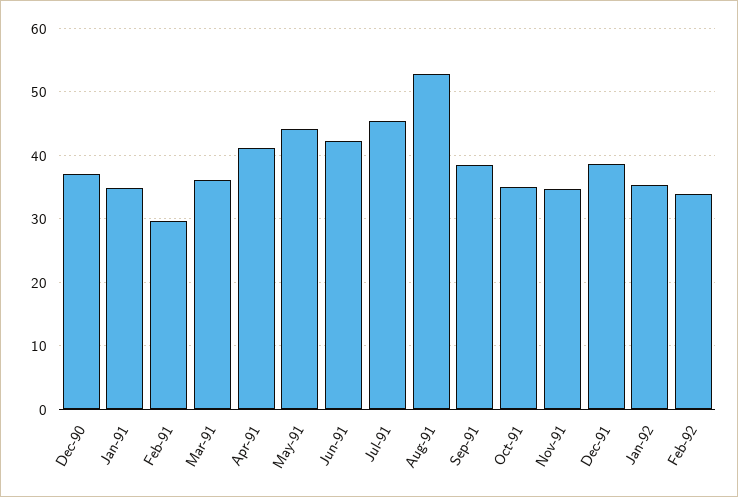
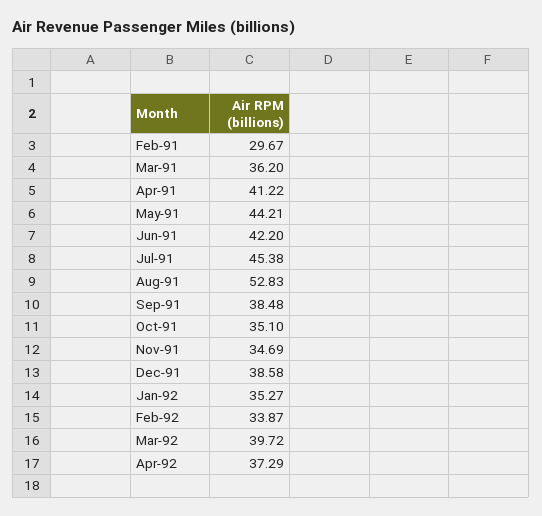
Dec-90: 37 -> none
Jan-91: 35 -> none
Mar-92: none -> 39.72
Apr-92: none -> 37.29

